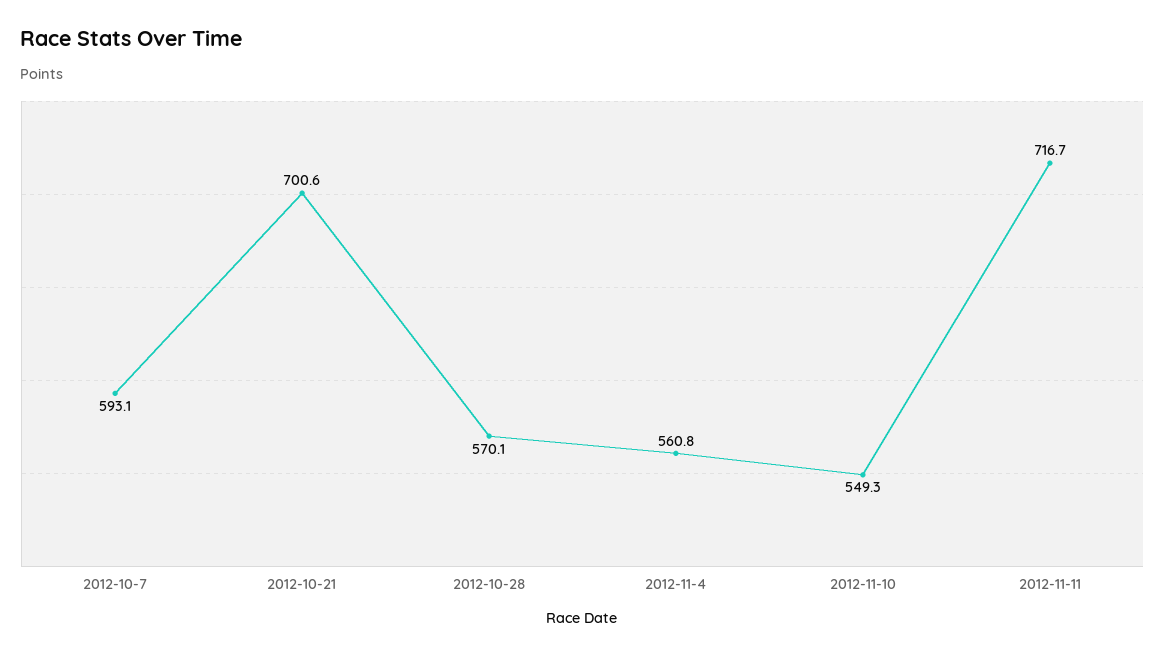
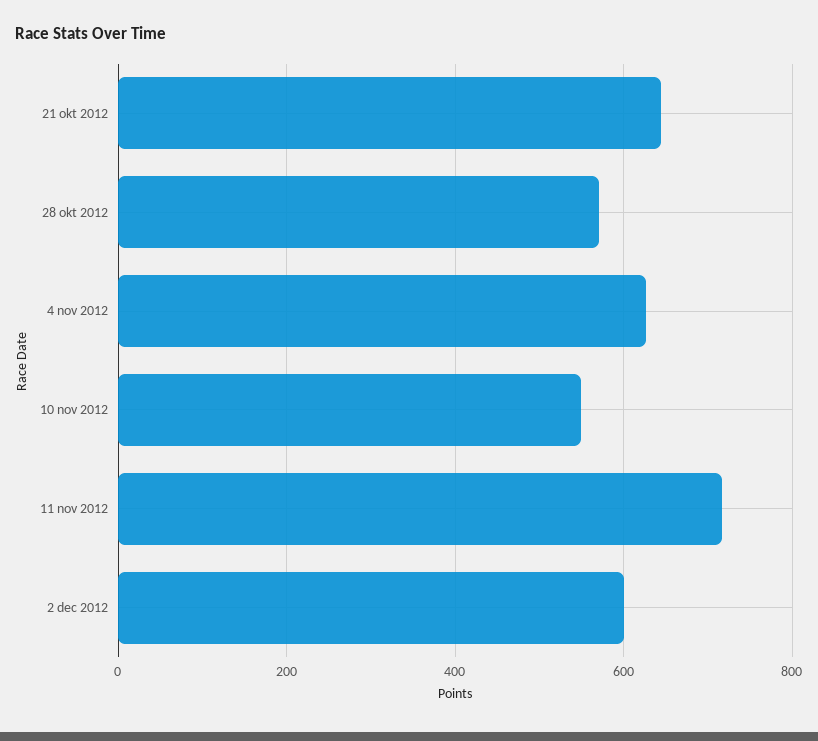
2012-10-7: 593.1 -> none
2012-10-21: 700.6 -> 640
2012-11-4: 560.8 -> 620
2 dec 2012: none -> 600

